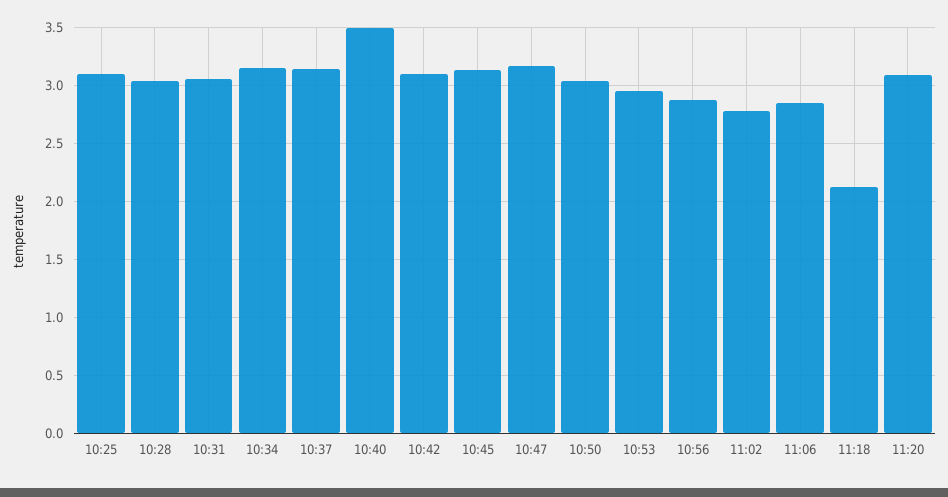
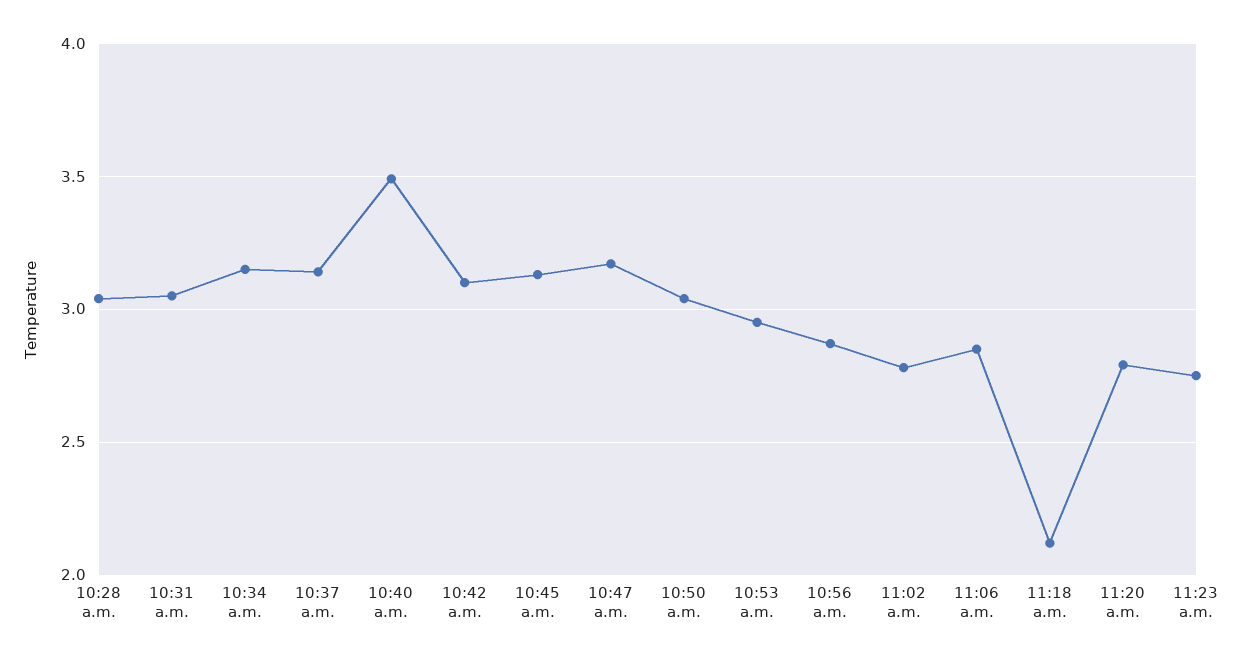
10:25: 3.1 -> none
11:20: 3.1 -> 2.8
11:23 a.m.: none -> 2.75

